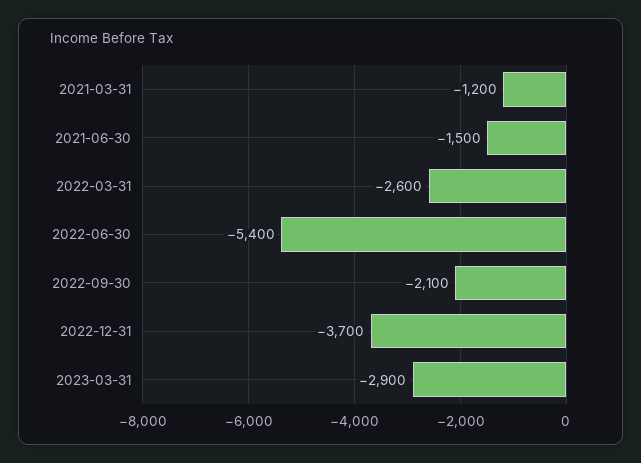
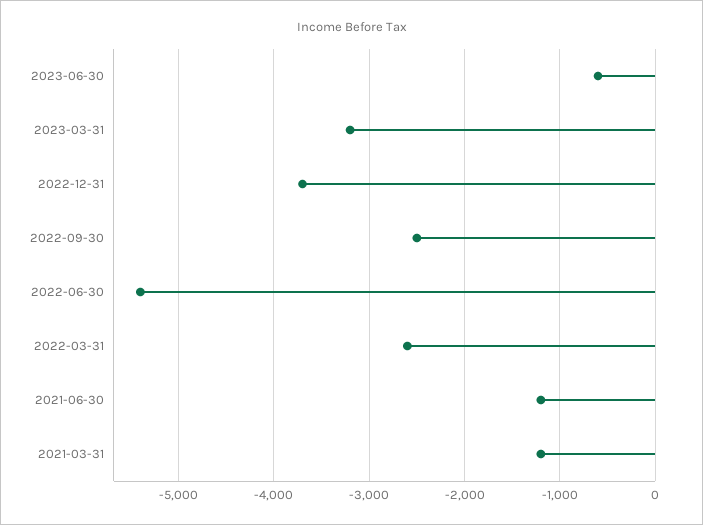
2021-06-30: -1500 -> -1200
2022-09-30: -2100 -> -2500
2023-03-31: -2900 -> -3200
2023-06-30: none -> -600

